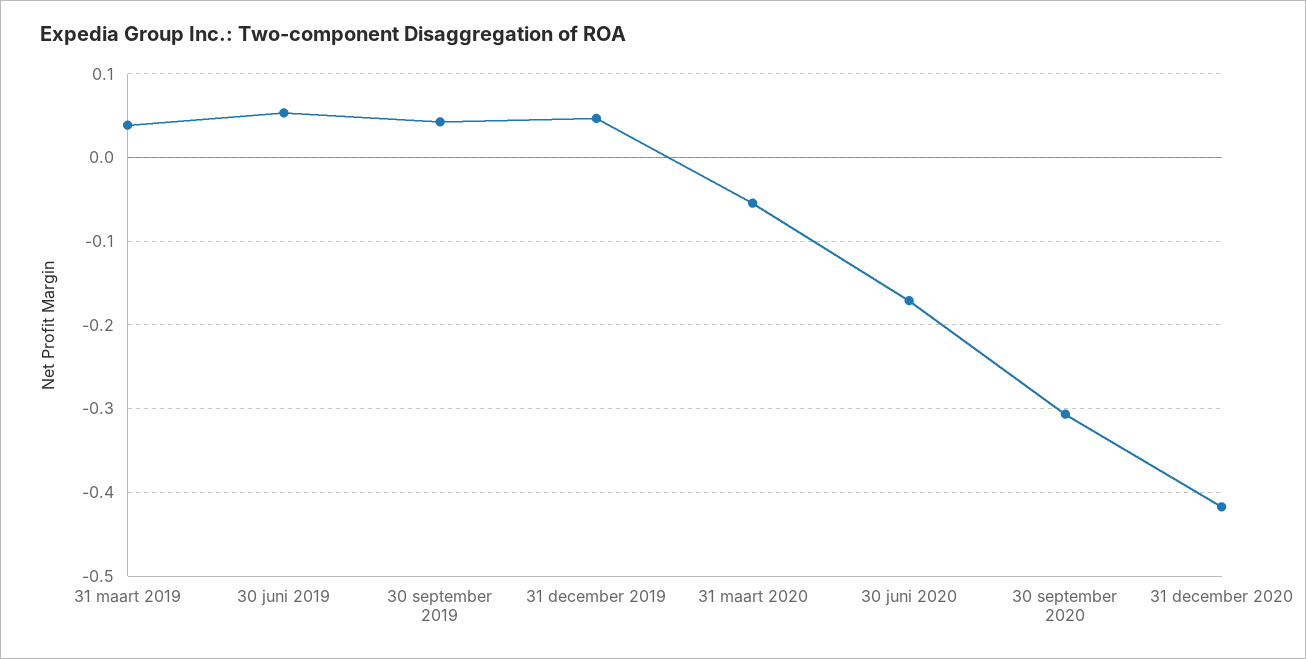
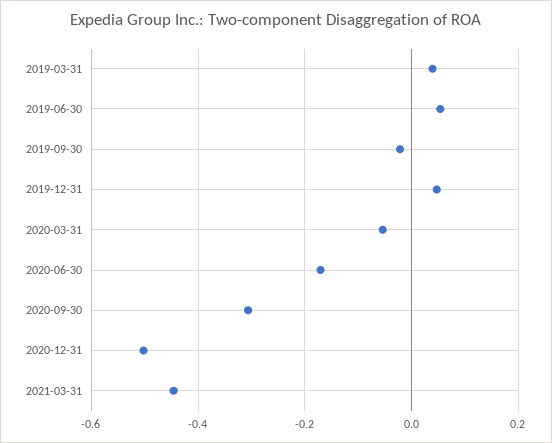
30 september 2019: 0.04 -> -0.02
31 december 2020: -0.42 -> -0.5
2021-03-31: none -> -0.44

